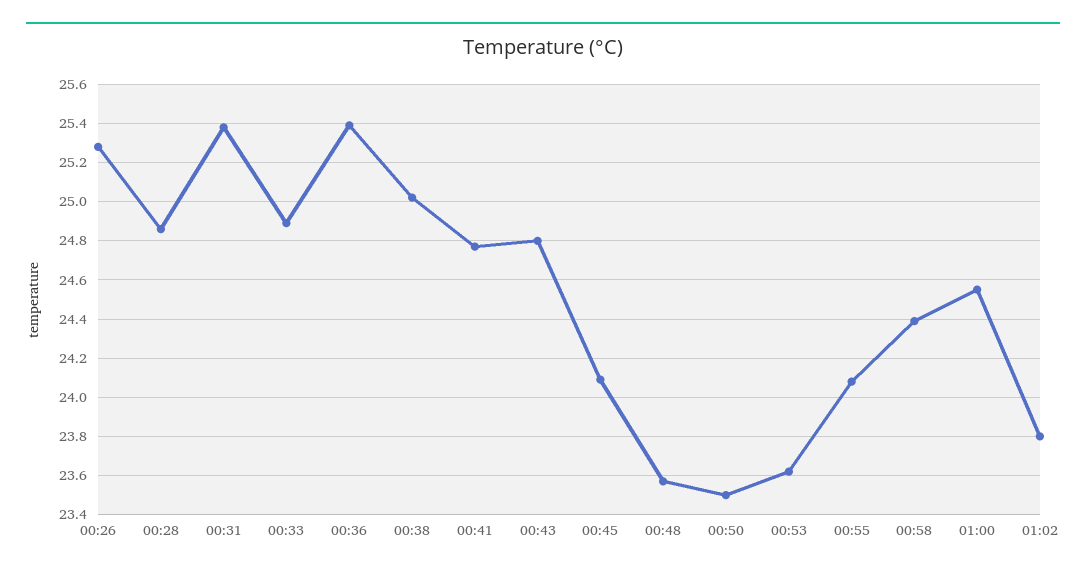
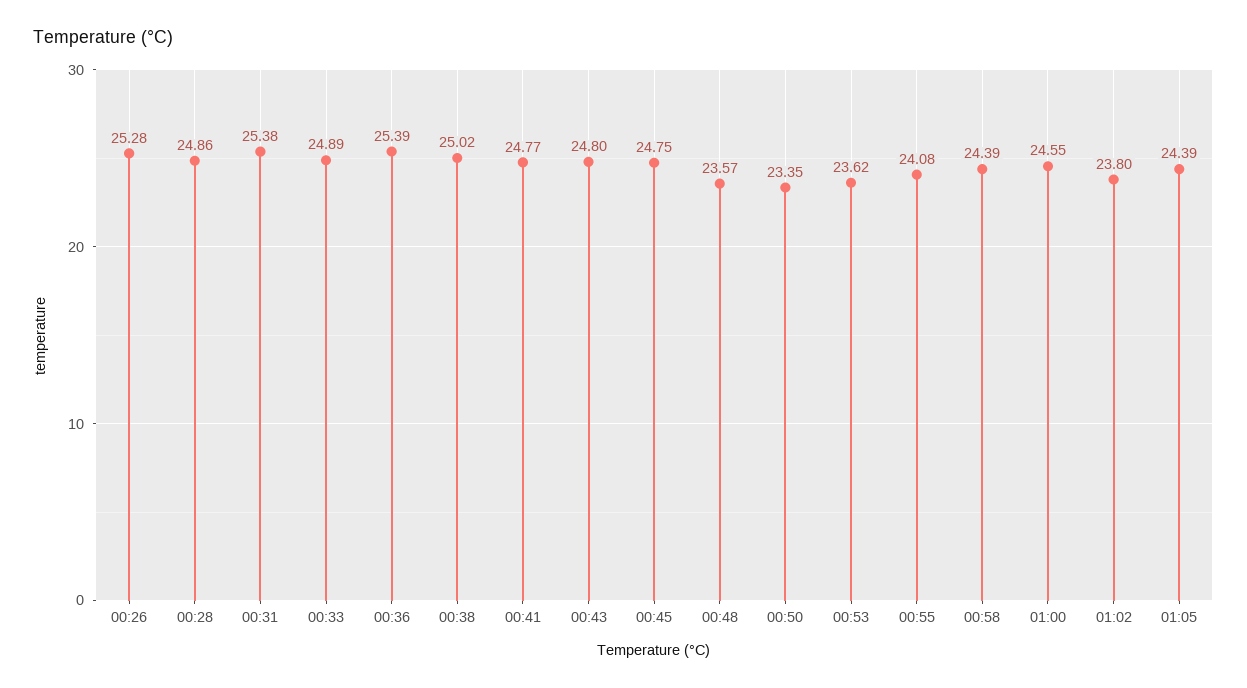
00:45: 24.1 -> 24.75
00:50: 23.5 -> 23.35
01:05: none -> 24.39

